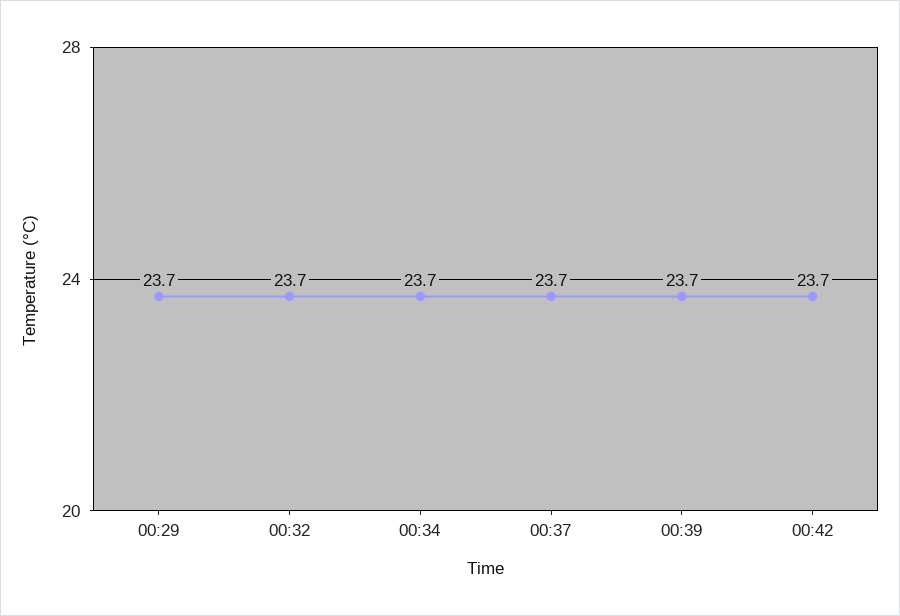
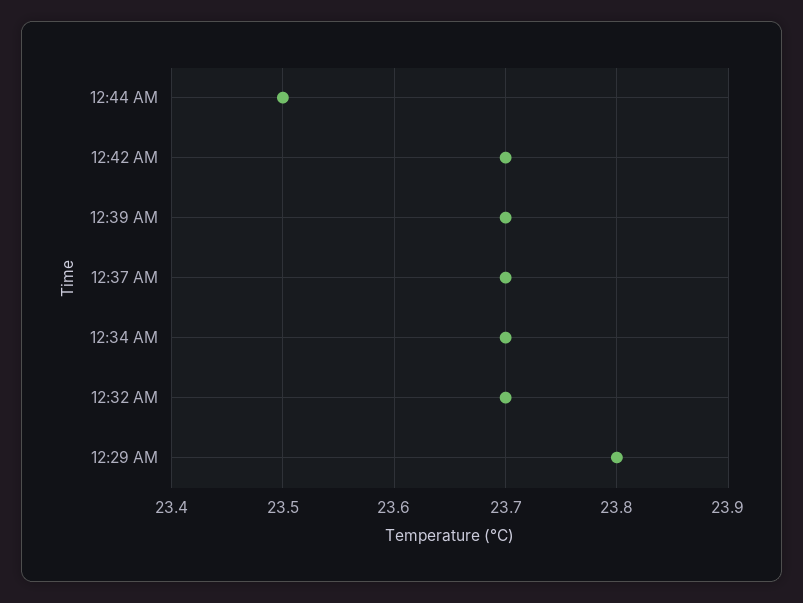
00:29: 23.7 -> 23.8
12:44 AM: none -> 23.5

